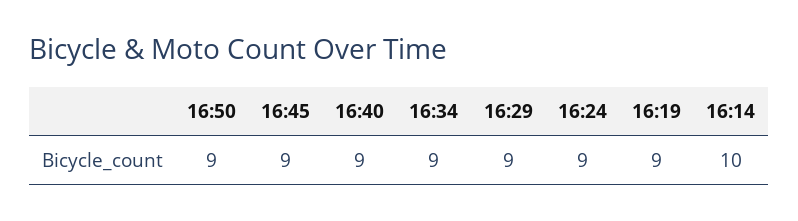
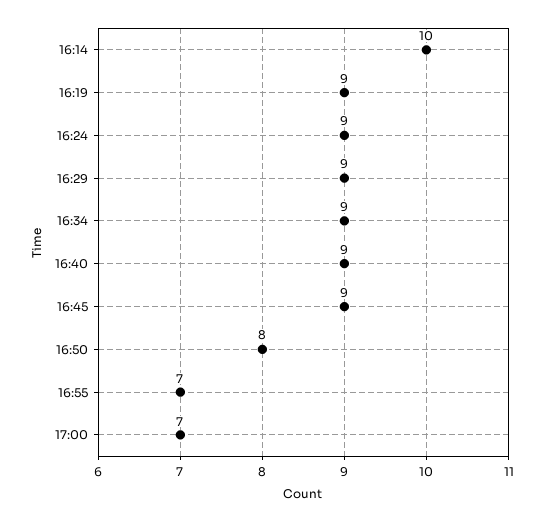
16:50: 9 -> 8
16:55: none -> 7
17:00: none -> 7

